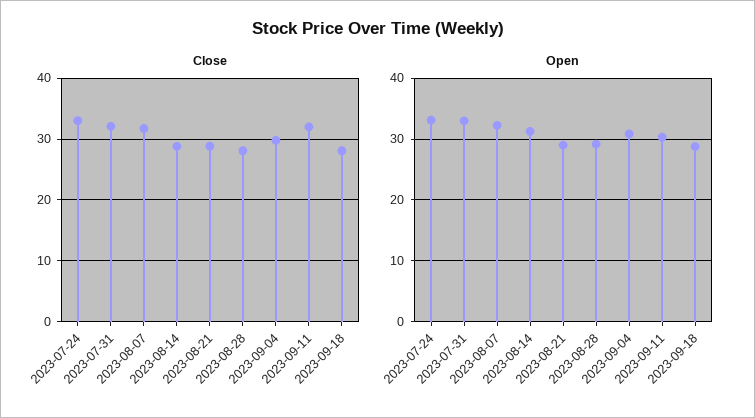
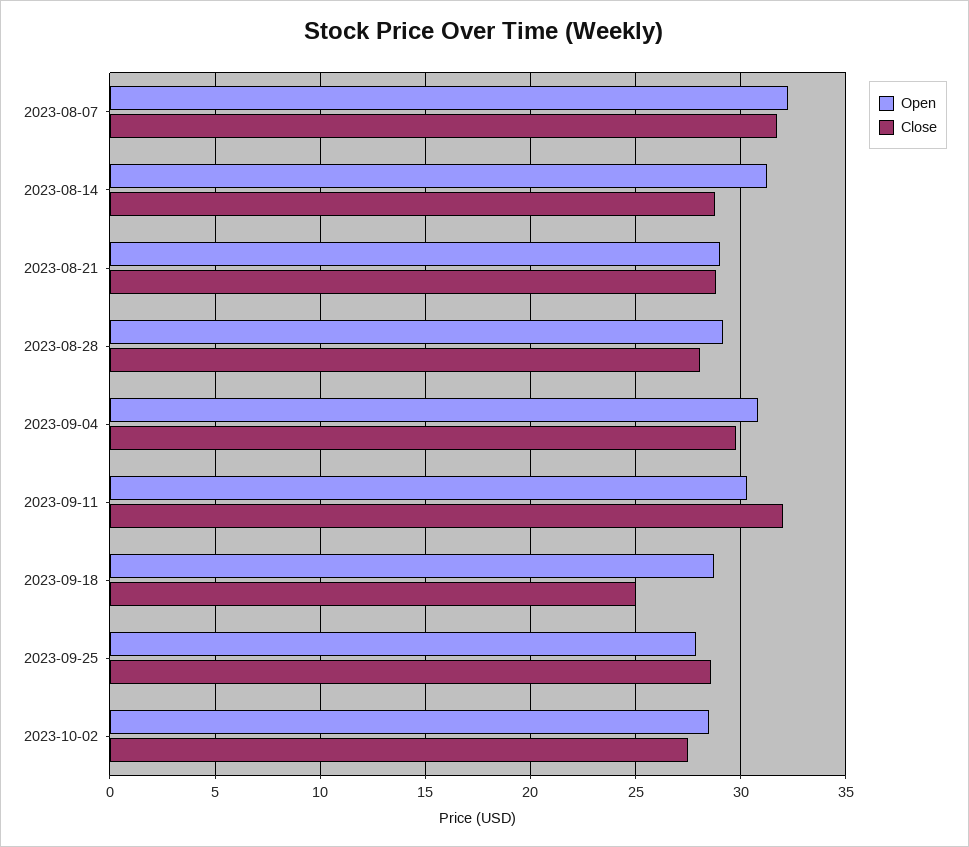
Close, 2023-07-24: 33 -> none
Close, 2023-07-31: 32 -> none
Close, 2023-09-18: 28 -> 25
Open, 2023-07-24: 33 -> none
Open, 2023-07-31: 33 -> none
Open, 2023-09-25: none -> 28
Close, 2023-09-25: none -> 28.5
Open, 2023-10-02: none -> 28.5
Close, 2023-10-02: none -> 27.5

